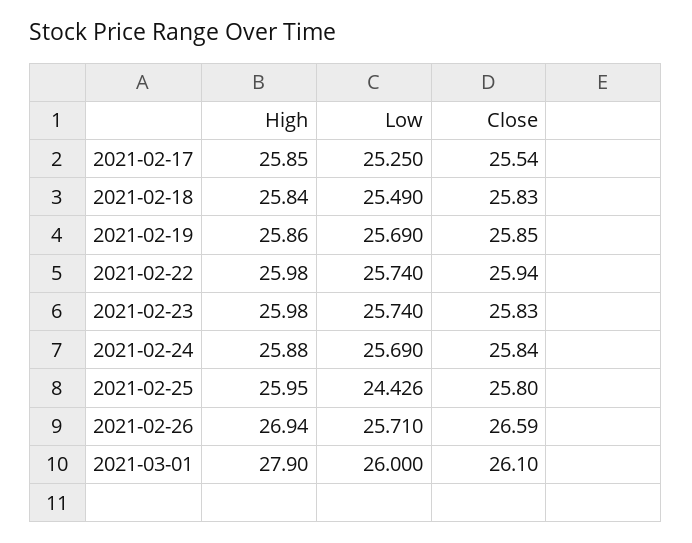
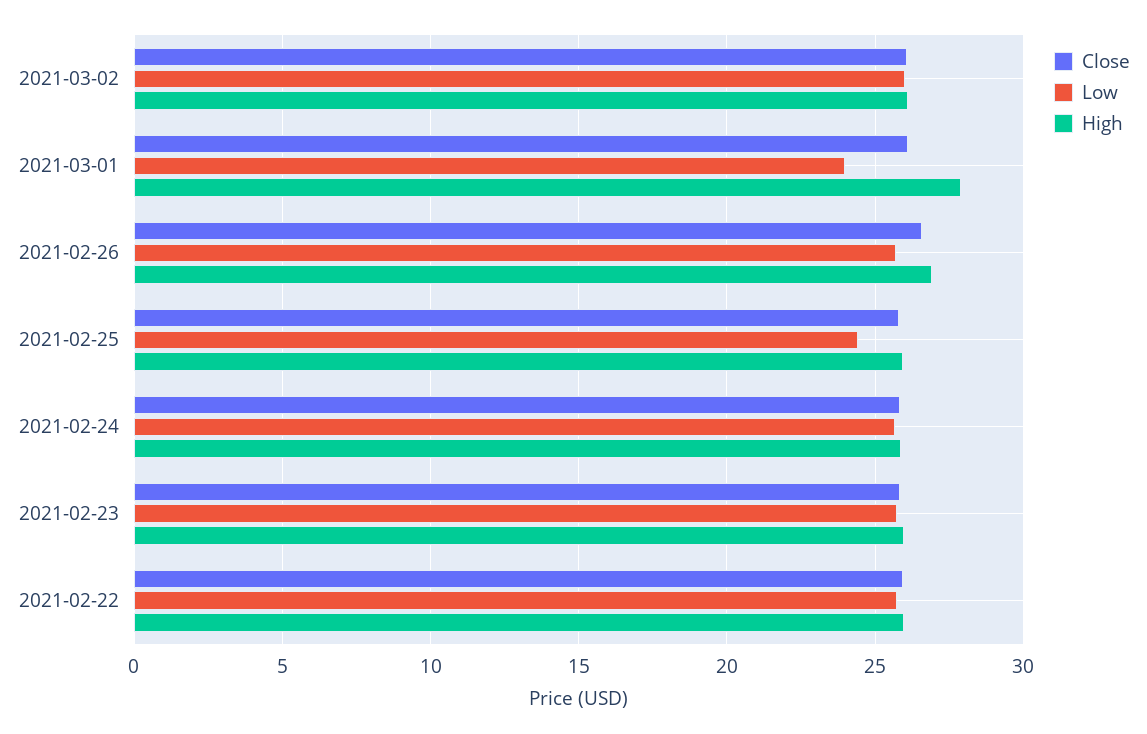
High, 2021-02-17: 25.85 -> none
Low, 2021-02-17: 25.25 -> none
Close, 2021-02-17: 25.54 -> none
High, 2021-02-18: 25.84 -> none
Low, 2021-02-18: 25.49 -> none
Close, 2021-02-18: 25.83 -> none
High, 2021-02-19: 25.86 -> none
Low, 2021-02-19: 25.69 -> none
Close, 2021-02-19: 25.85 -> none
Low, 2021-03-01: 26 -> 24
Close, 2021-03-02: none -> 26
Low, 2021-03-02: none -> 26
High, 2021-03-02: none -> 26

